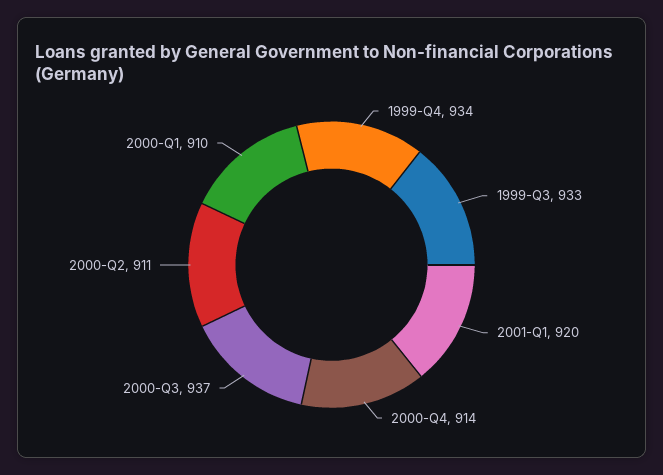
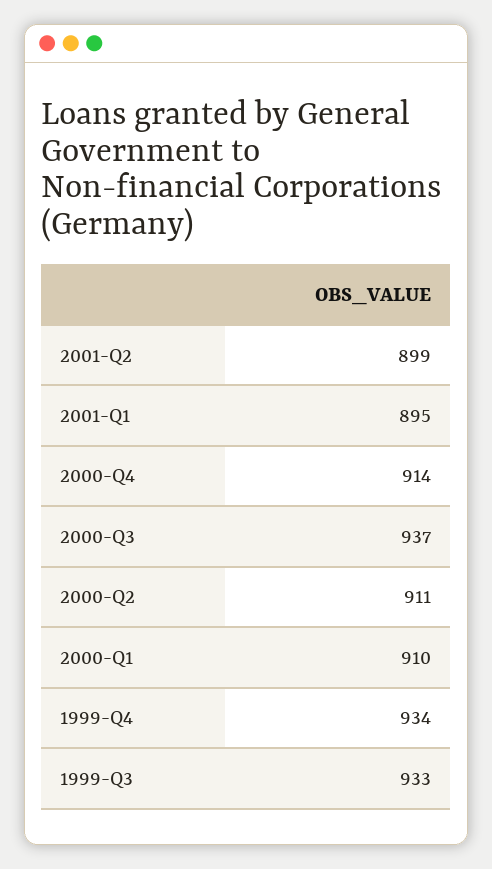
2001-Q1: 920 -> 895
2001-Q2: none -> 899

